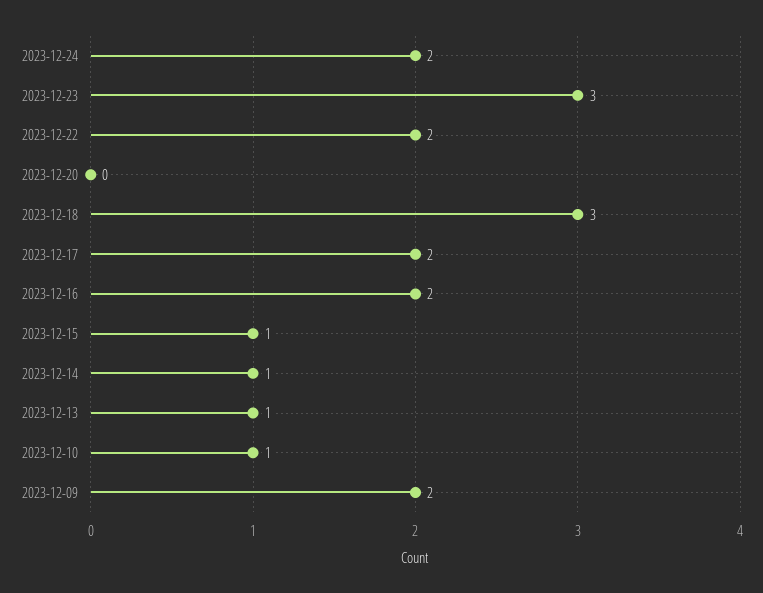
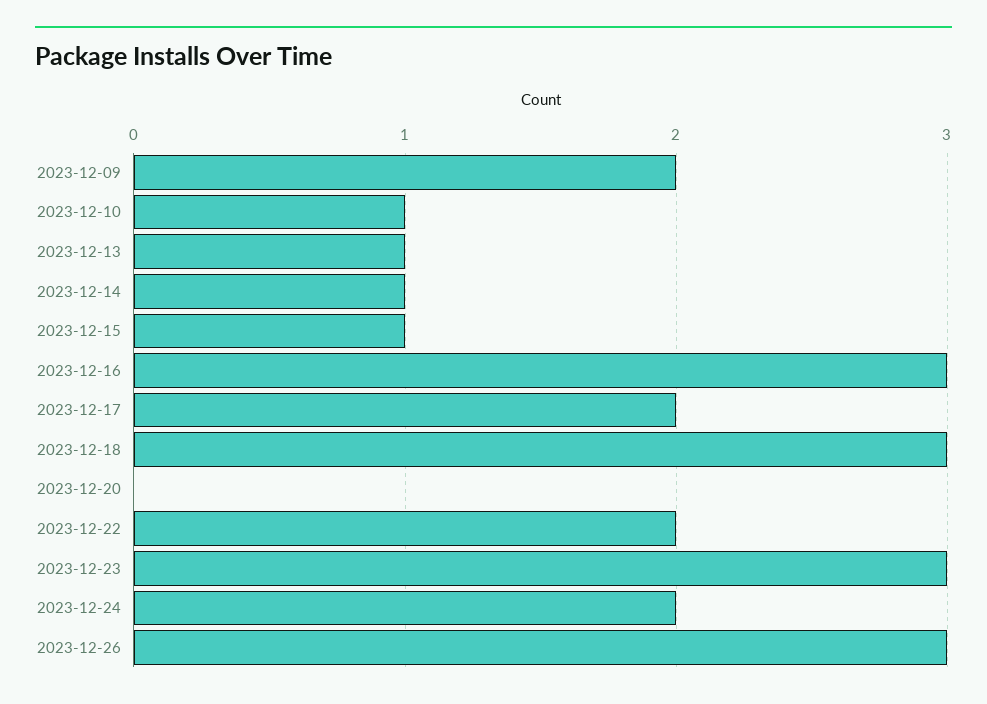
2023-12-16: 2 -> 3
2023-12-26: none -> 3

